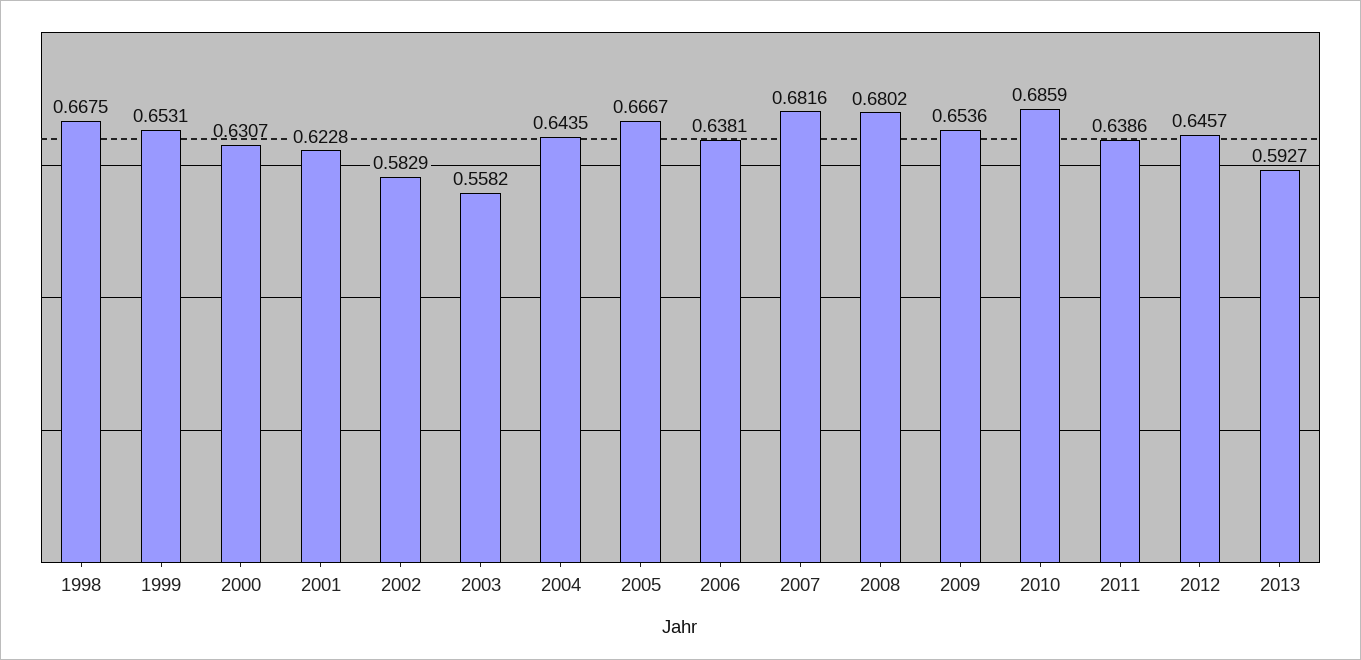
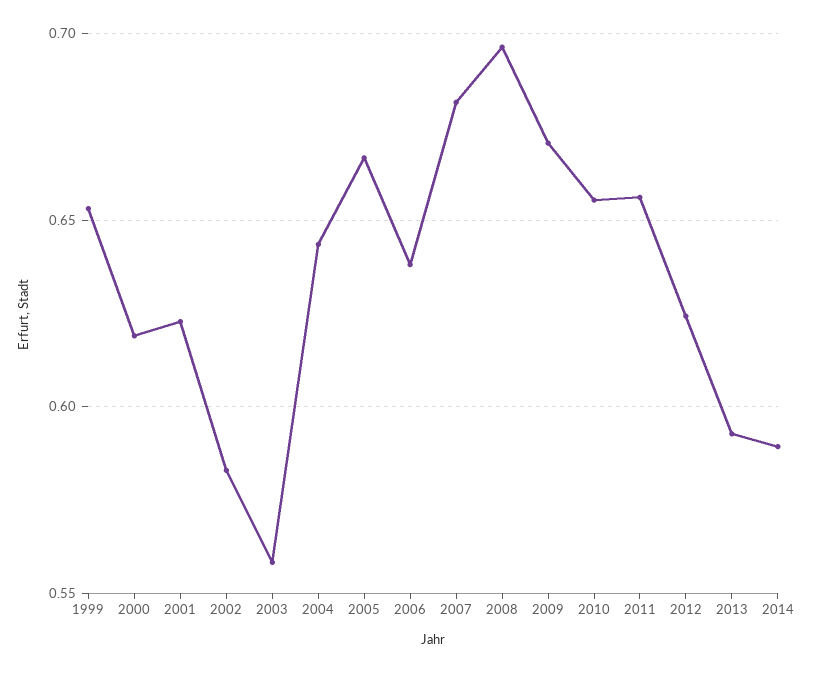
1998: 0.6675 -> none
2000: 0.6307 -> 0.62
2008: 0.6802 -> 0.695
2009: 0.6536 -> 0.67
2010: 0.6859 -> 0.655
2011: 0.6386 -> 0.655
2012: 0.6457 -> 0.625
2014: none -> 0.59

